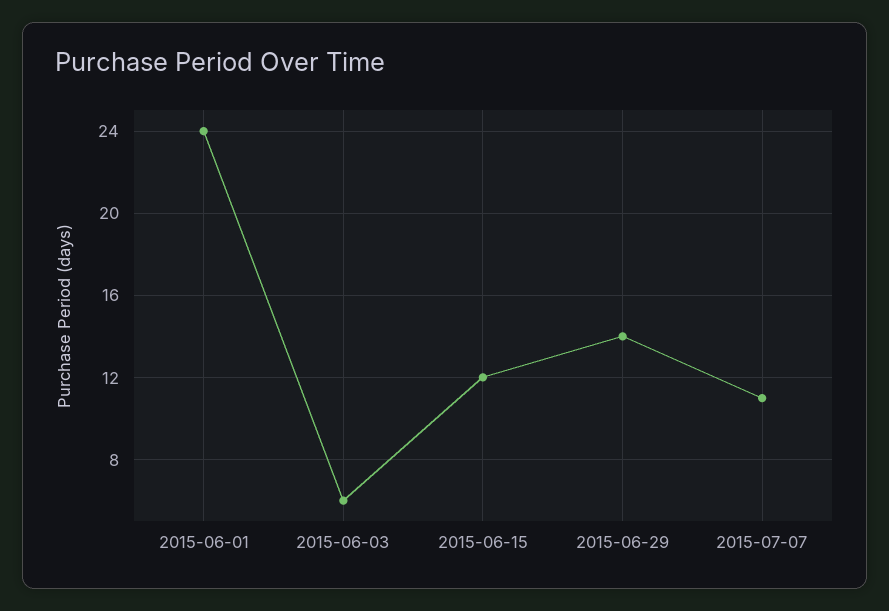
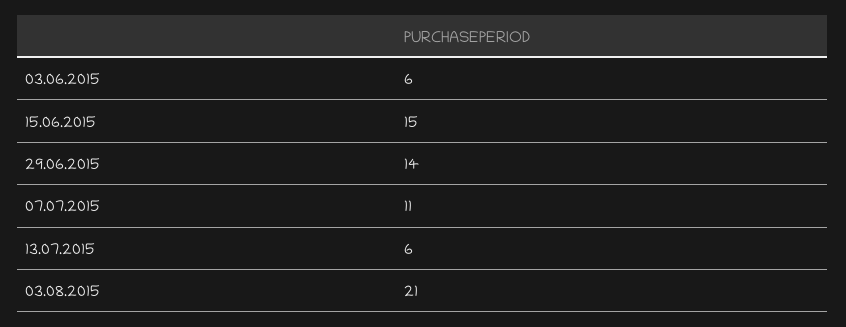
2015-06-01: 24 -> none
2015-06-15: 12 -> 15
13.07.2015: none -> 6
03.08.2015: none -> 21

